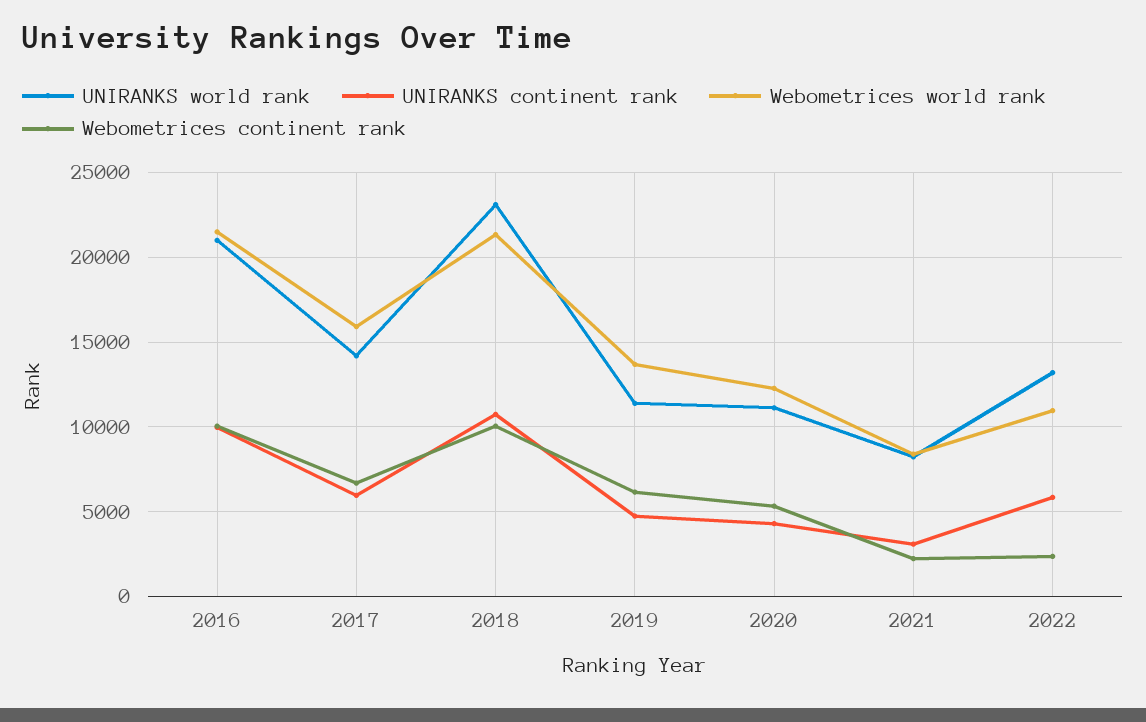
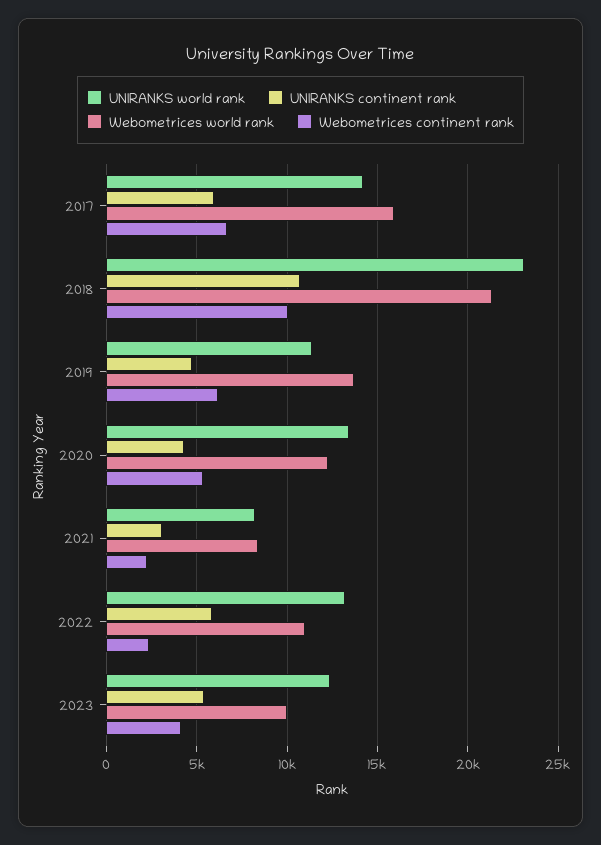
UNIRANKS world rank, 2016: 21000 -> none
UNIRANKS continent rank, 2016: 10000 -> none
Webometrices world rank, 2016: 21500 -> none
Webometrices continent rank, 2016: 10000 -> none
UNIRANKS world rank, 2020: 11000 -> 13500
UNIRANKS world rank, 2023: none -> 12500
UNIRANKS continent rank, 2023: none -> 5500
Webometrices world rank, 2023: none -> 10000
Webometrices continent rank, 2023: none -> 4000

